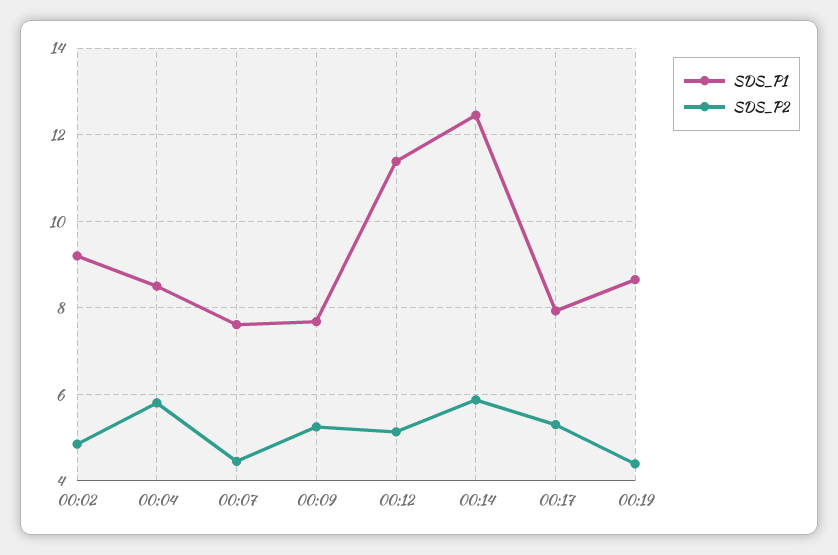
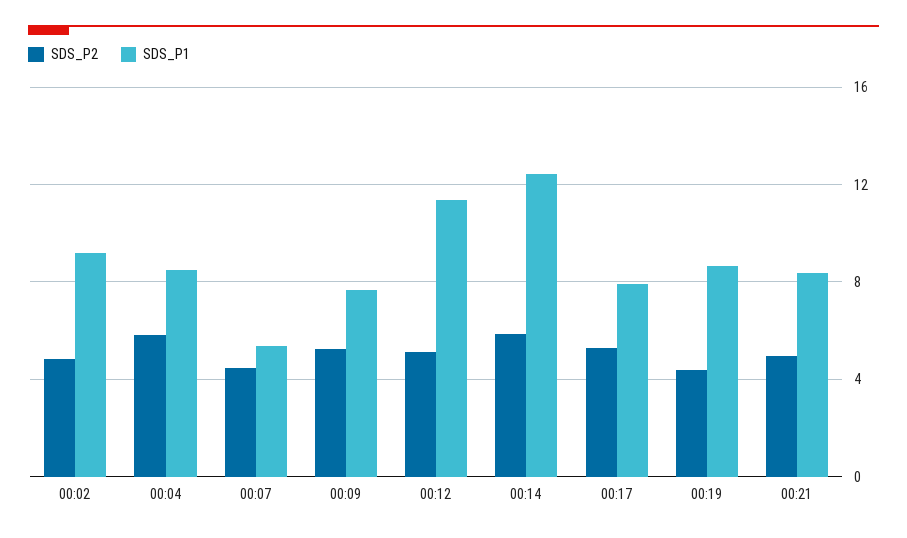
SDS_P1, 00:07: 7.6 -> 5.5
SDS_P2, 00:21: none -> 5
SDS_P1, 00:21: none -> 8.5

